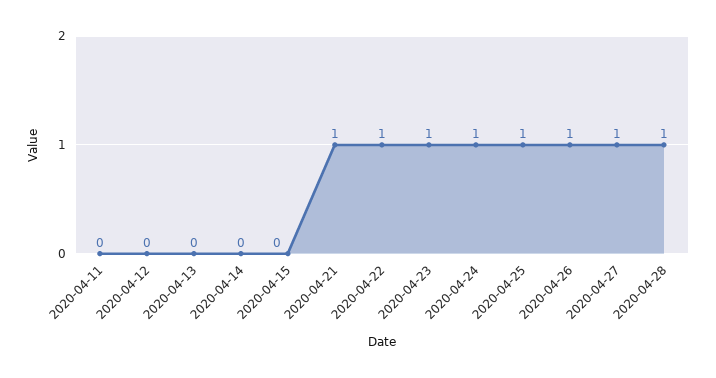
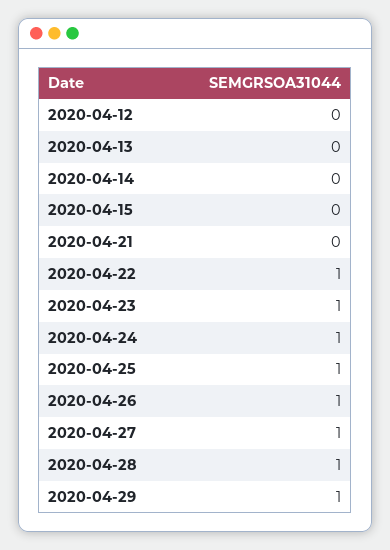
2020-04-11: 0 -> none
2020-04-21: 1 -> 0
2020-04-29: none -> 1

